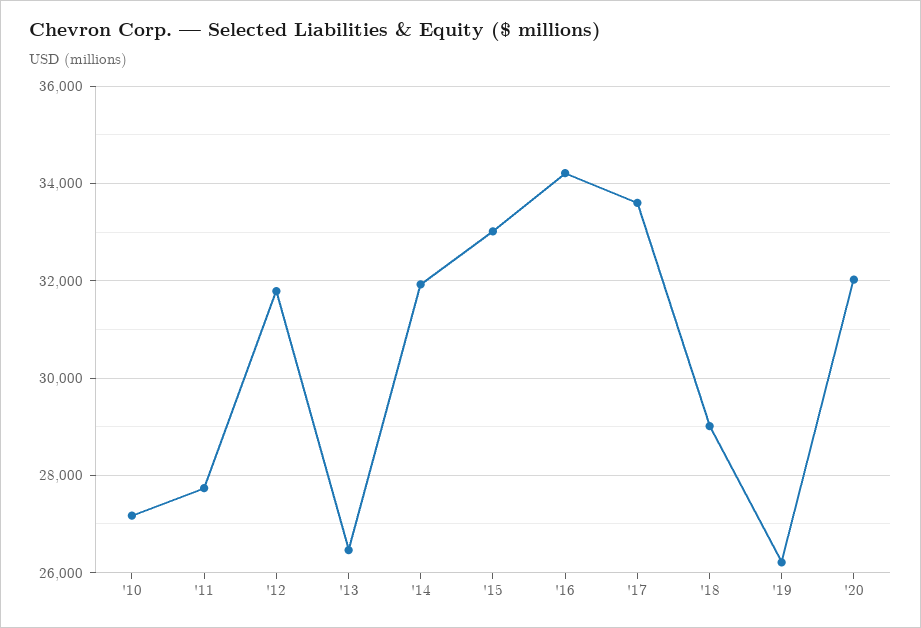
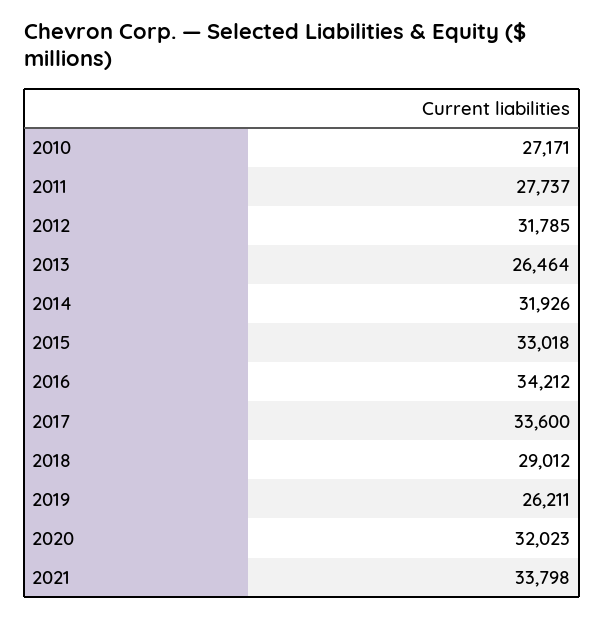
2021: none -> 33798

